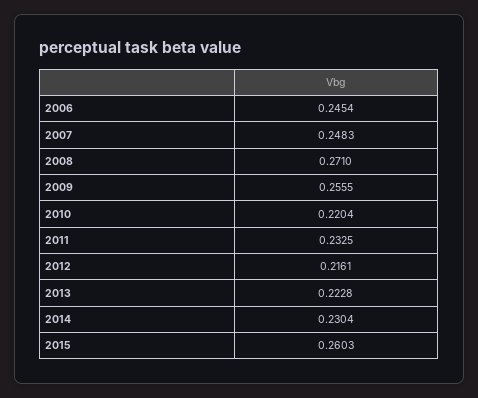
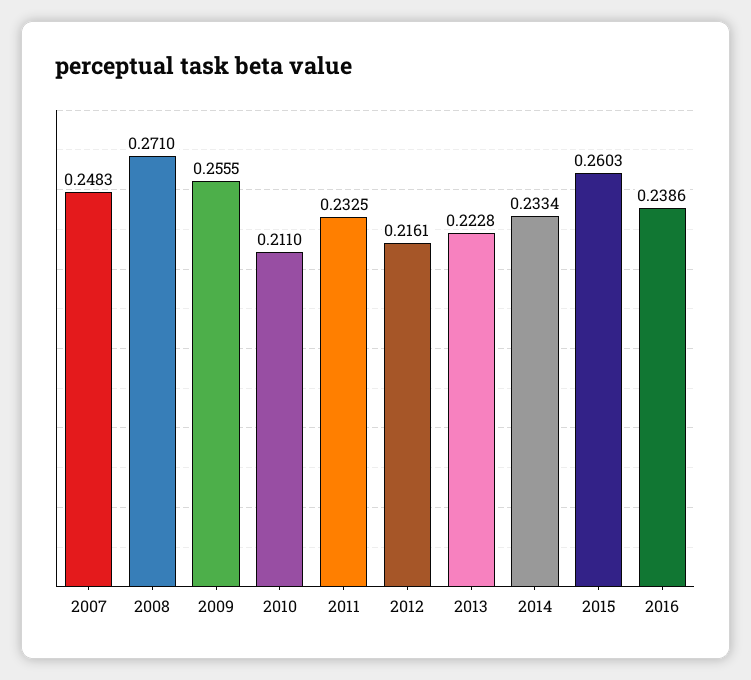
2006: 0.2454 -> none
2010: 0.2204 -> 0.211
2014: 0.2304 -> 0.2334
2016: none -> 0.2386

